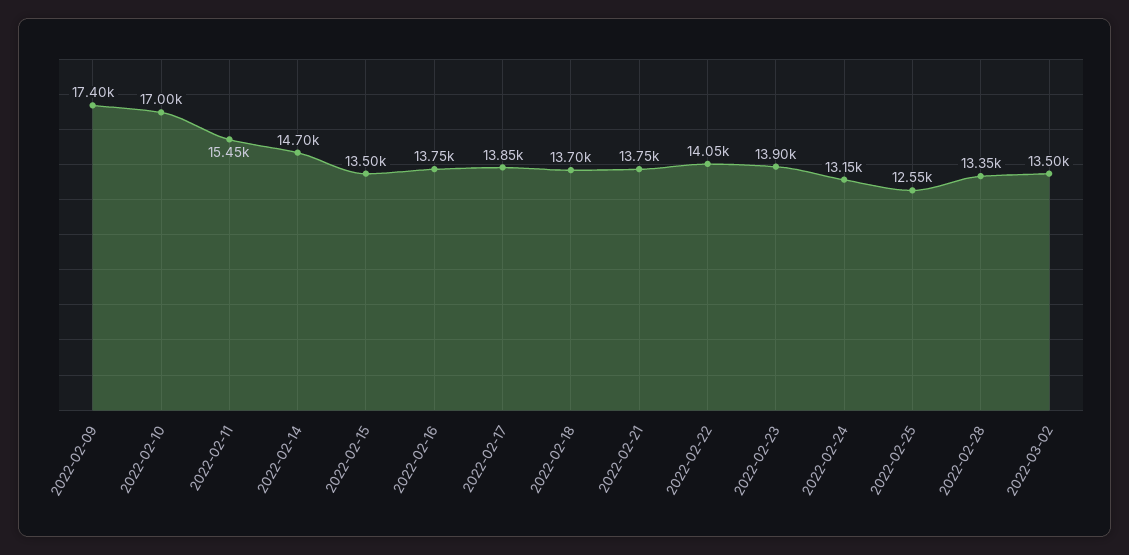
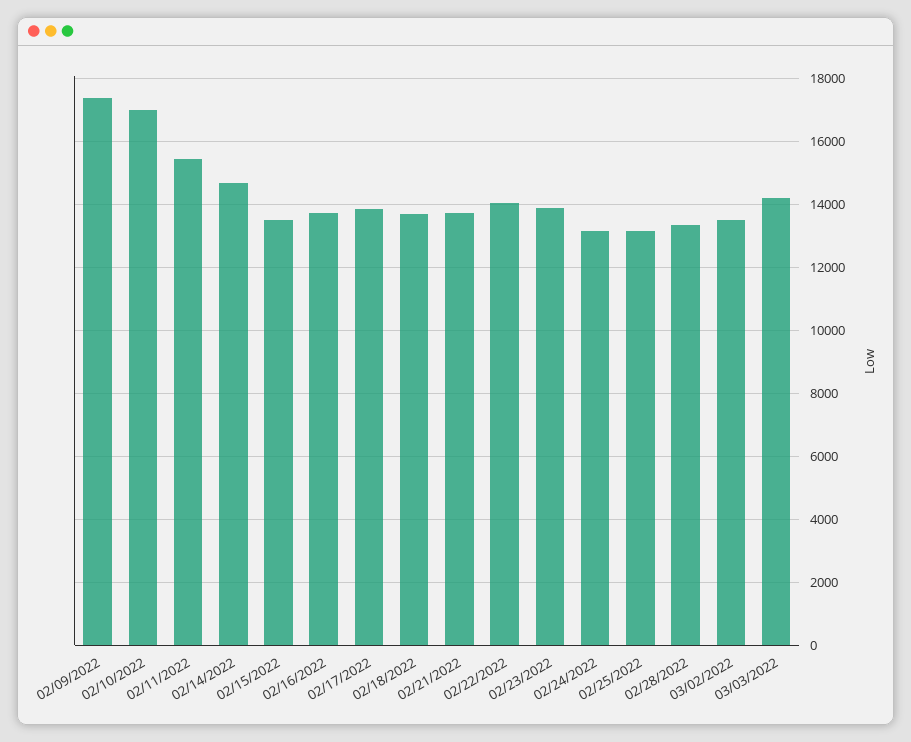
2022-02-25: 12550 -> 13200
03/03/2022: none -> 14200

